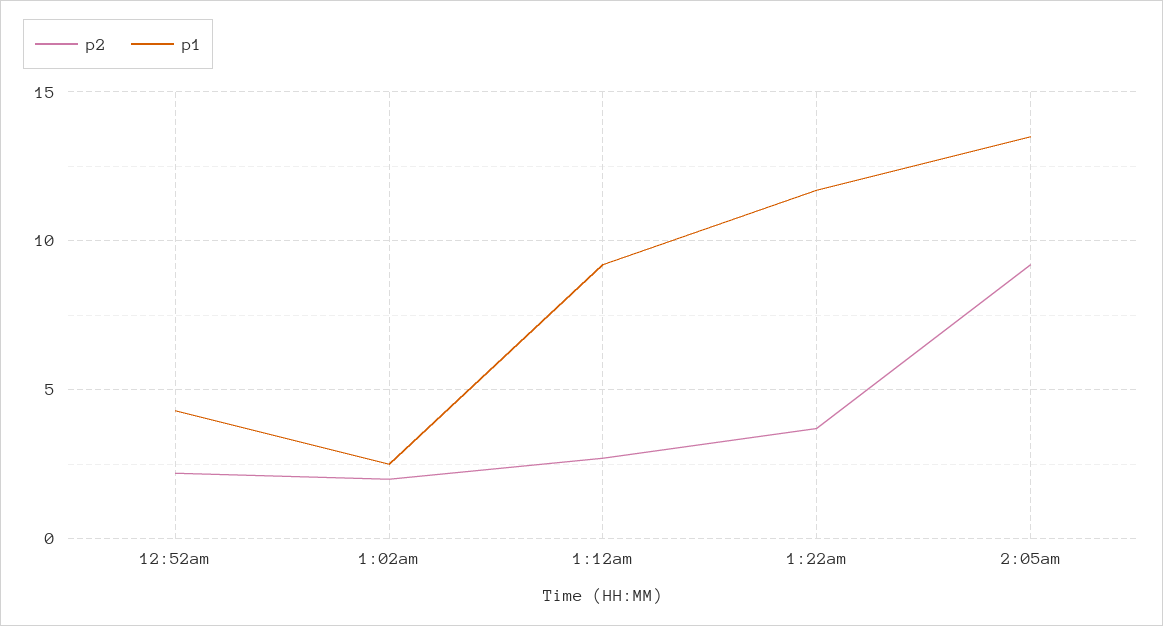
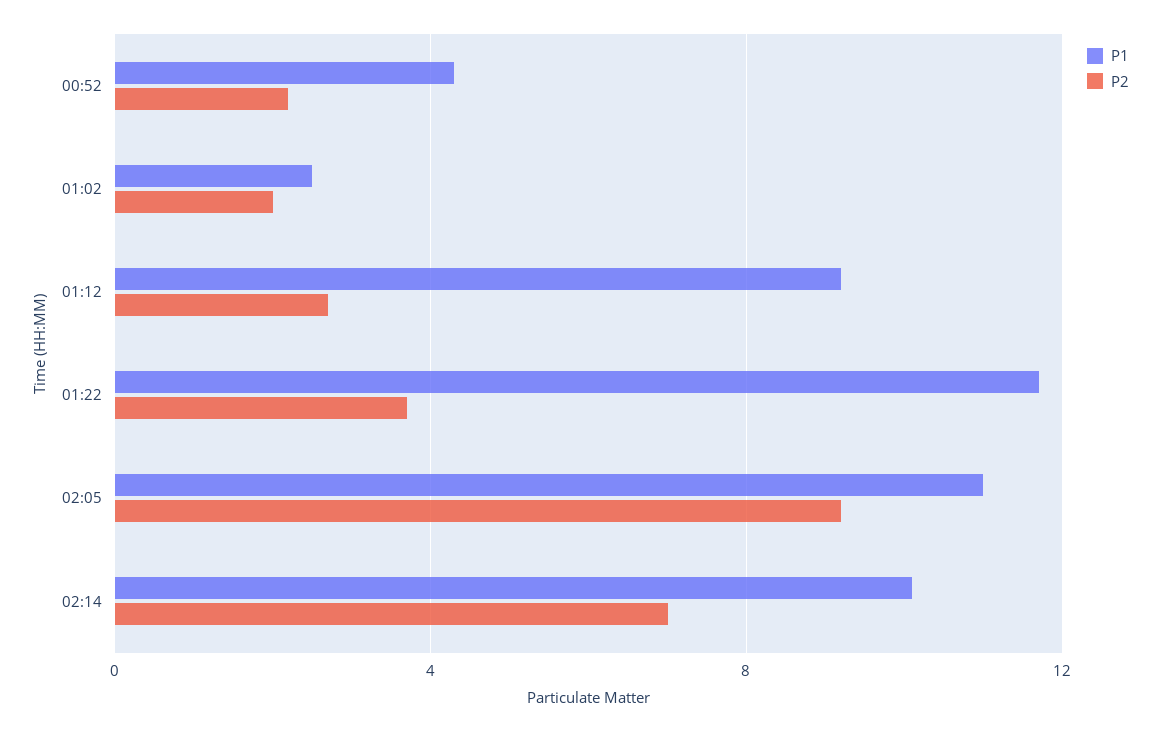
p1, 2:05am: 13.5 -> 11
p1, 02:14: none -> 10
p2, 02:14: none -> 7

